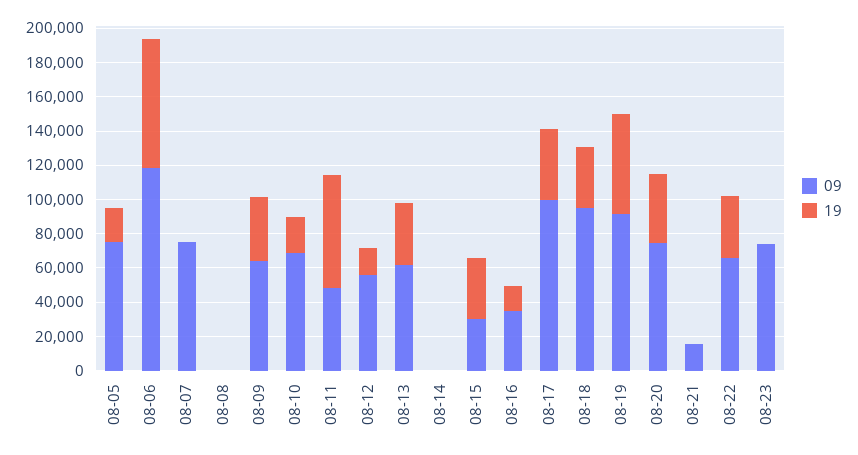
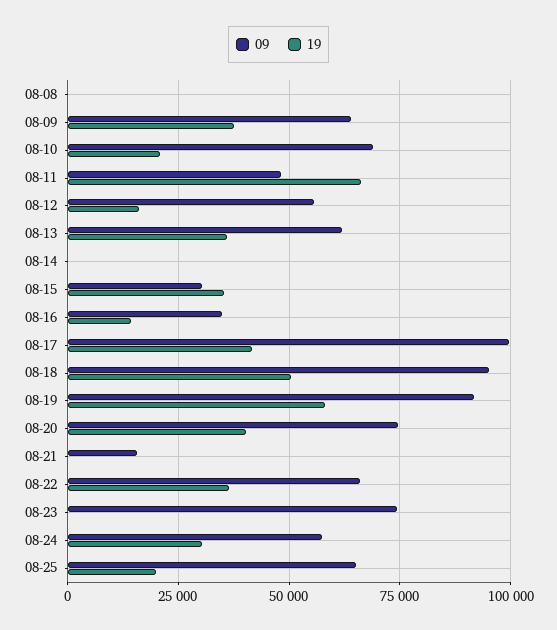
09, 08-05: 75000 -> none
19, 08-05: 20000 -> none
09, 08-06: 120000 -> none
19, 08-06: 75000 -> none
09, 08-07: 75000 -> none
19, 08-07: 0 -> none
19, 08-18: 35000 -> 50000
09, 08-24: none -> 57500
19, 08-24: none -> 30000
09, 08-25: none -> 65000
19, 08-25: none -> 20000

